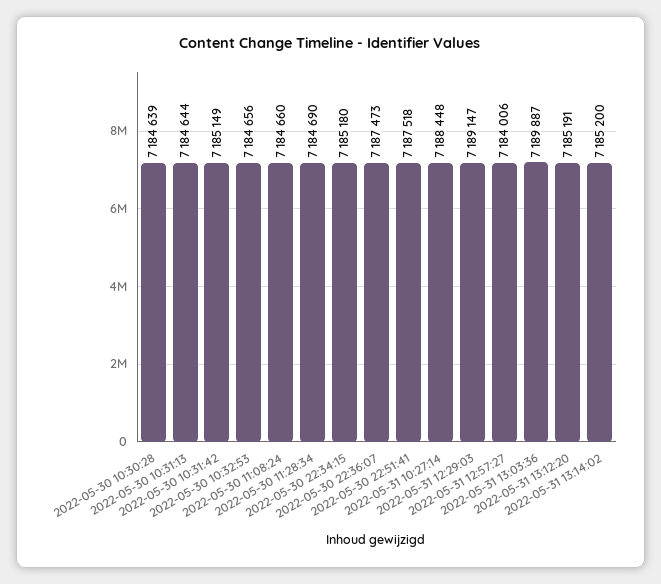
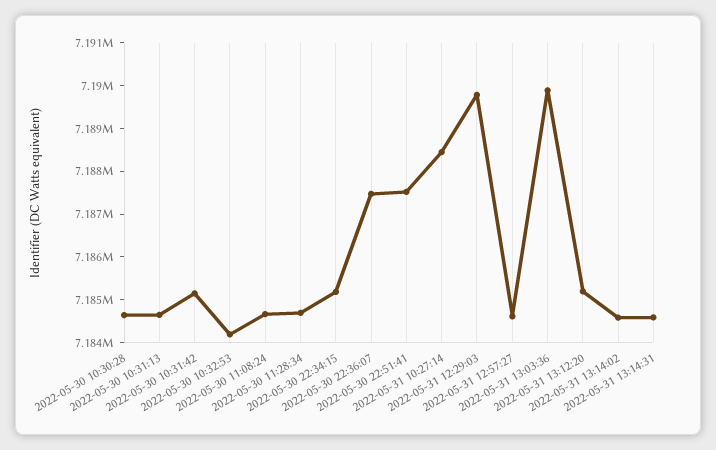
2022-05-30 10:32:53: 7184656 -> 7184200
2022-05-31 12:29:03: 7189147 -> 7189800
2022-05-31 12:57:27: 7184006 -> 7184600
2022-05-31 13:14:02: 7185200 -> 7184600
2022-05-31 13:14:31: none -> 7184600

